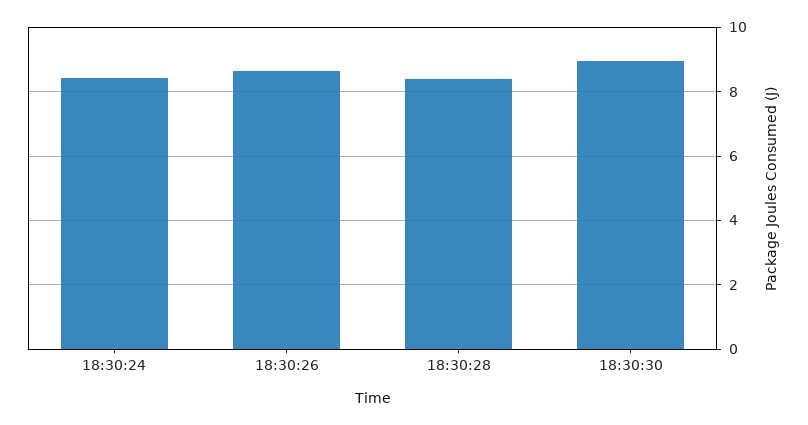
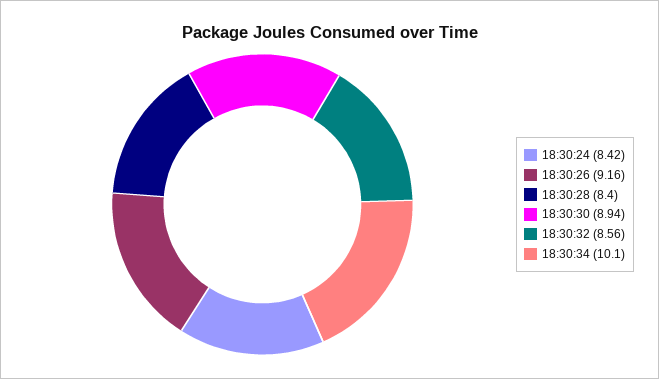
18:30:26: 8.6 -> 9.16
18:30:32: none -> 8.56
18:30:34: none -> 10.1

